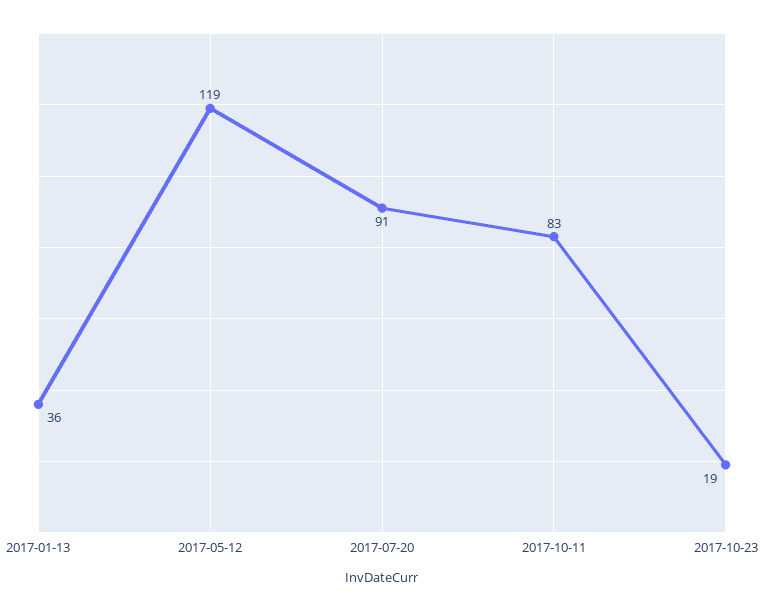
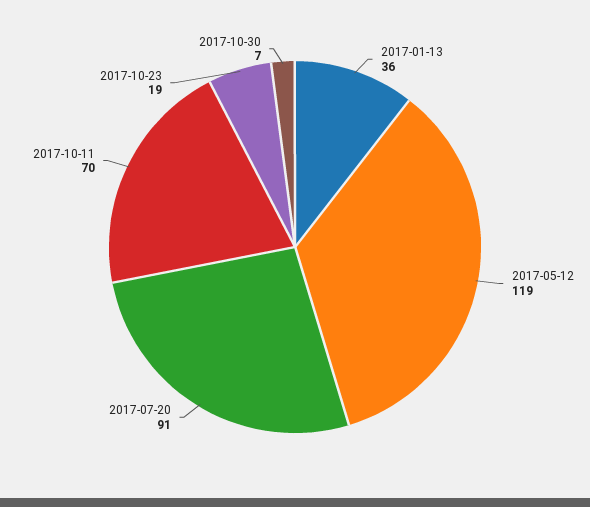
2017-10-11: 83 -> 70
2017-10-30: none -> 7

